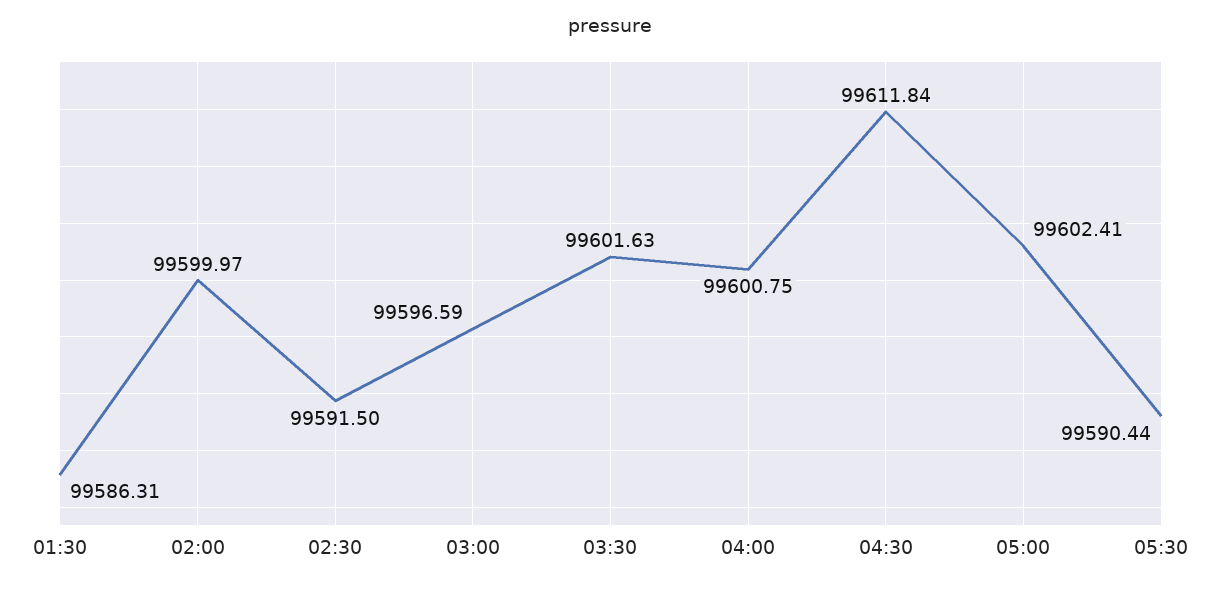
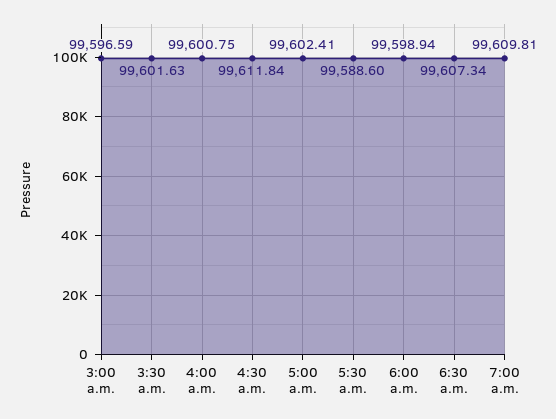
01:30: 99586.31 -> none
02:00: 99599.97 -> none
02:30: 99591.5 -> none
05:30: 99590.44 -> 99588.6
6:00 a.m.: none -> 99598.94
6:30 a.m.: none -> 99607.34
7:00 a.m.: none -> 99609.81

